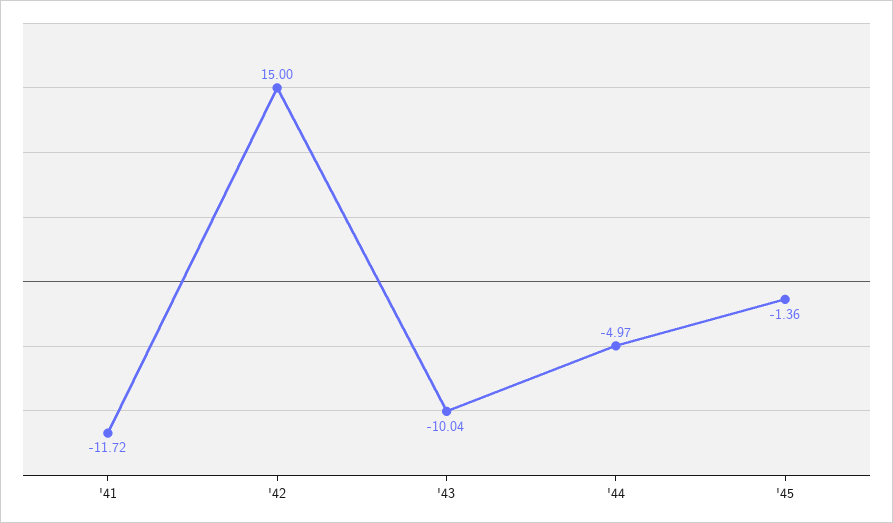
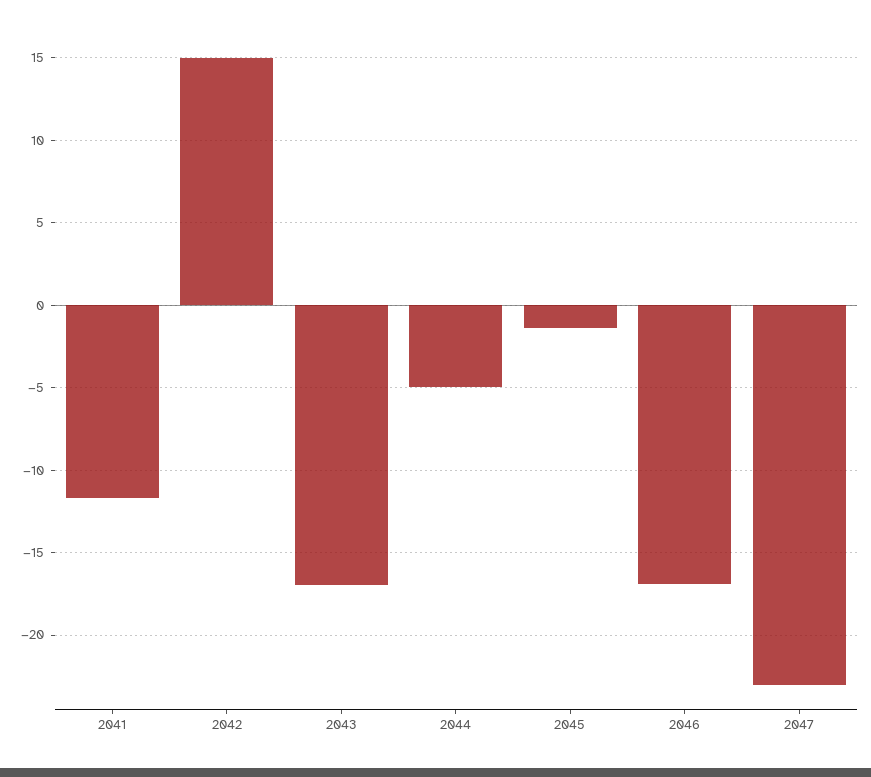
'43: -10.04 -> -17
2046: none -> -17
2047: none -> -23

